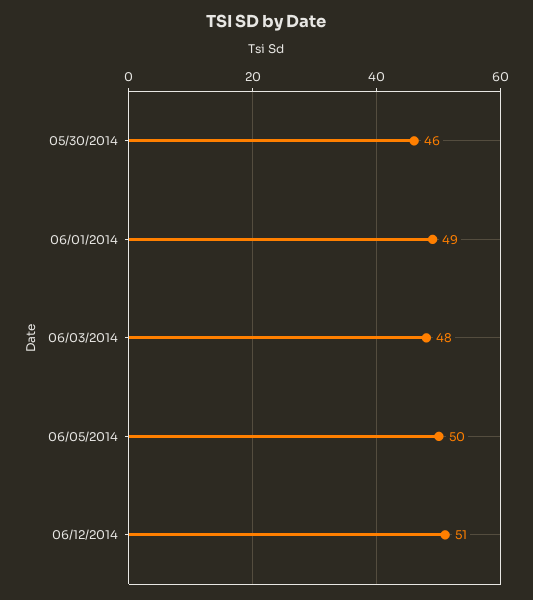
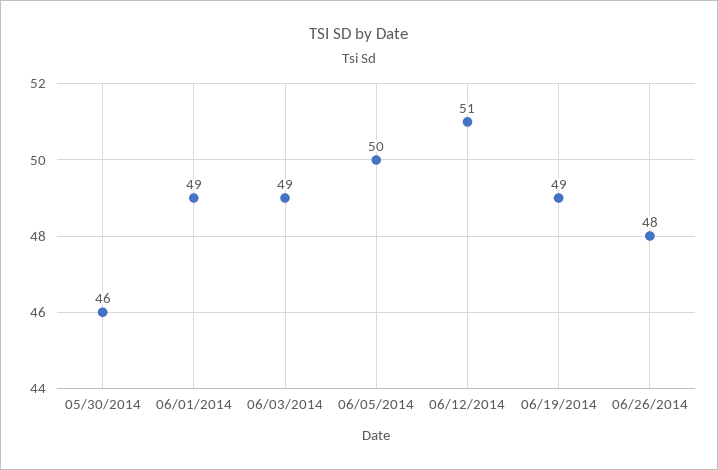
06/03/2014: 48 -> 49
06/19/2014: none -> 49
06/26/2014: none -> 48

